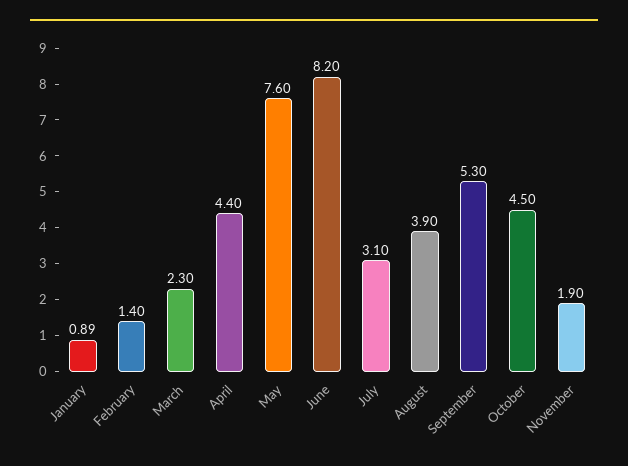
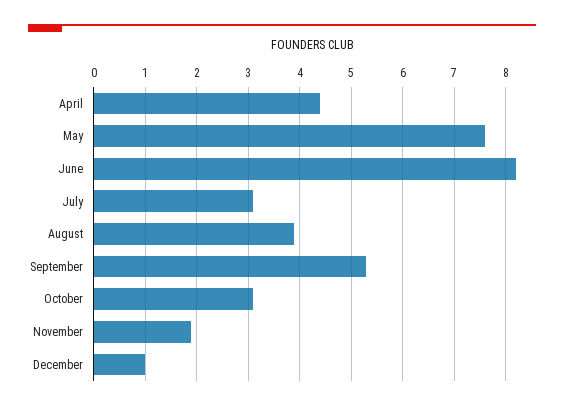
January: 0.89 -> none
February: 1.4 -> none
March: 2.3 -> none
October: 4.5 -> 3
December: none -> 1

